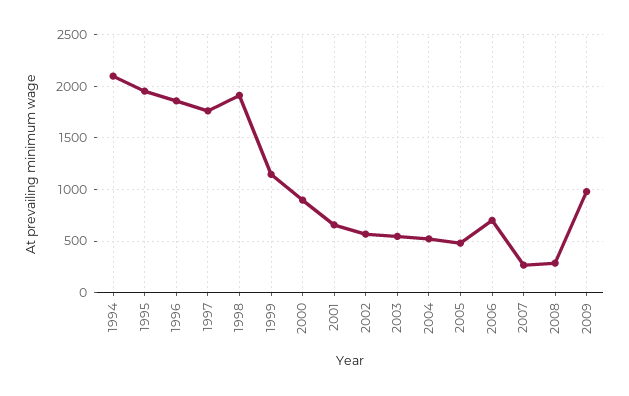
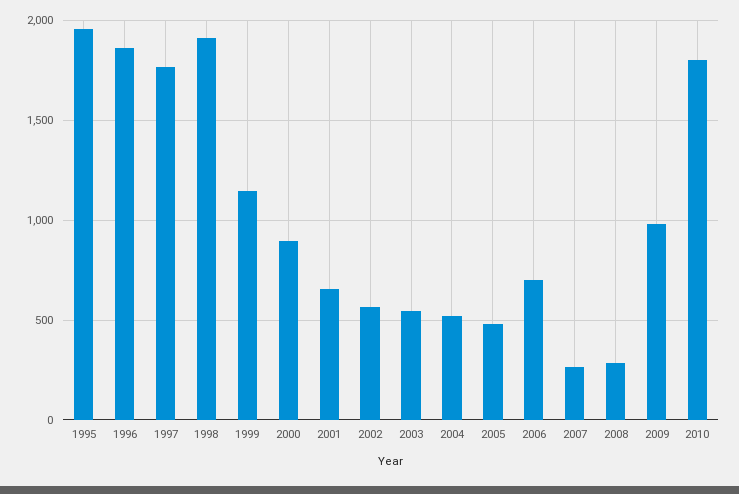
1994: 2100 -> none
2010: none -> 1800

